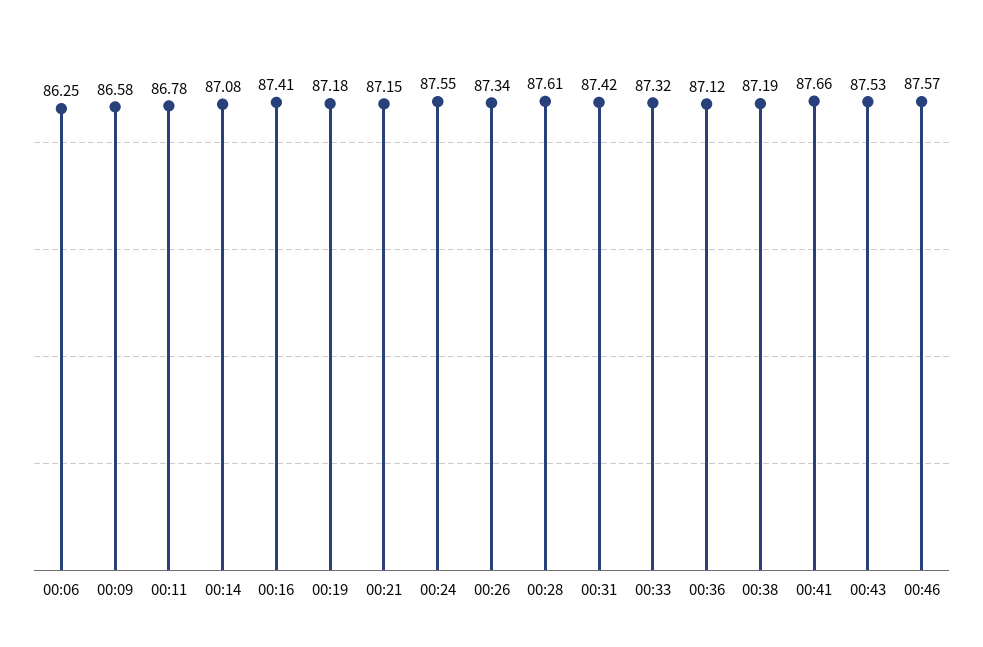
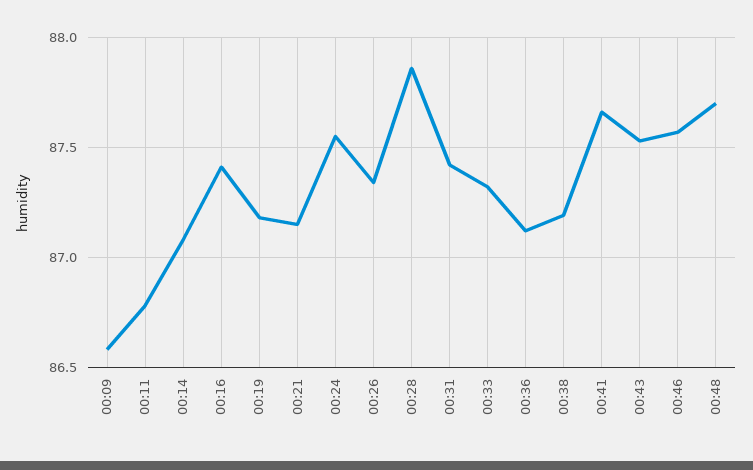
00:06: 86.25 -> none
00:28: 87.61 -> 87.85
00:48: none -> 87.7

